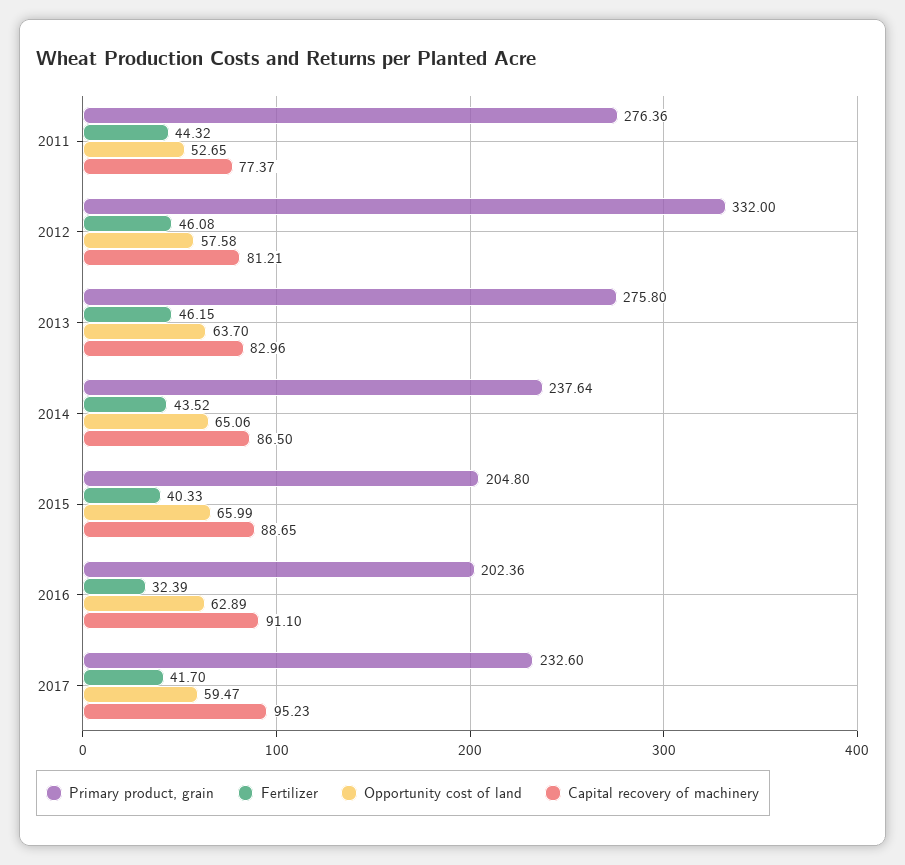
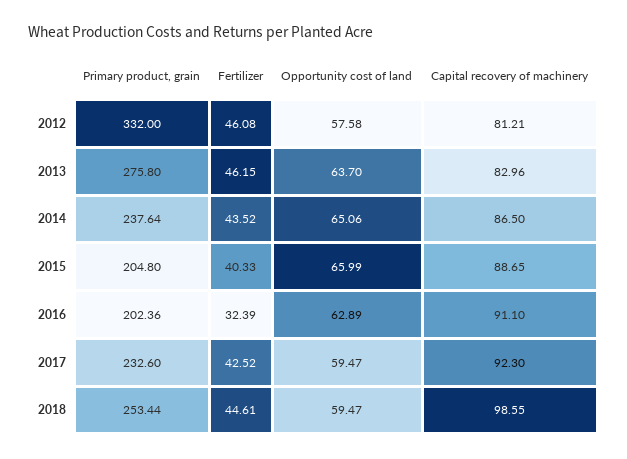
Primary product, grain, 2011: 276.36 -> none
Fertilizer, 2011: 44.32 -> none
Opportunity cost of land, 2011: 52.65 -> none
Capital recovery of machinery, 2011: 77.37 -> none
Fertilizer, 2017: 41.7 -> 42.52
Capital recovery of machinery, 2017: 95.23 -> 92.3
Primary product, grain, 2018: none -> 253.44
Fertilizer, 2018: none -> 44.61
Opportunity cost of land, 2018: none -> 59.47
Capital recovery of machinery, 2018: none -> 98.55

